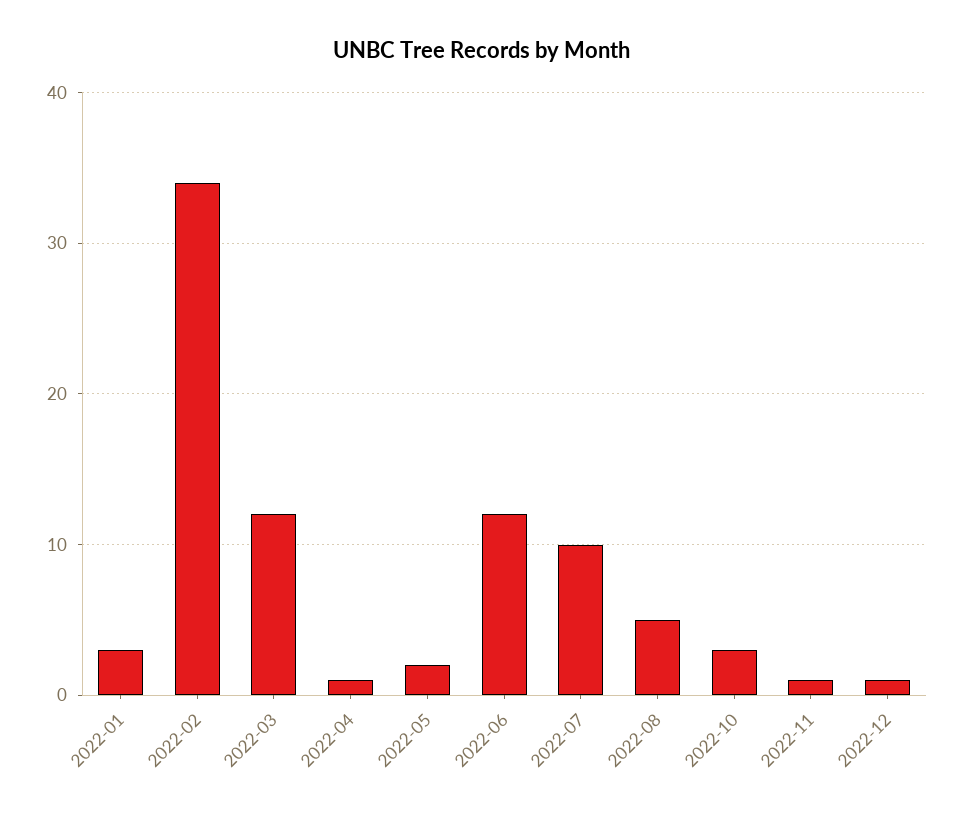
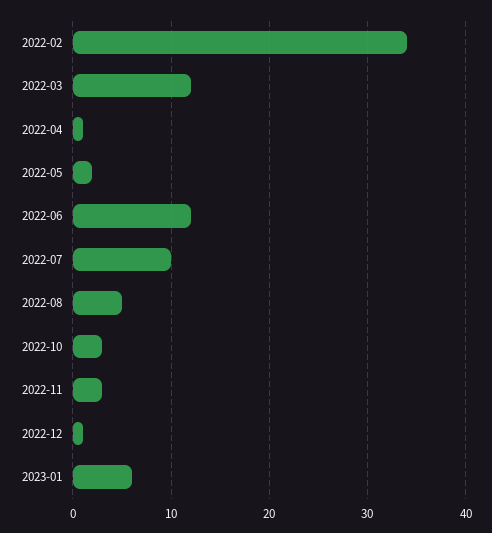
2022-01: 3 -> none
2022-11: 1 -> 3
2023-01: none -> 6

